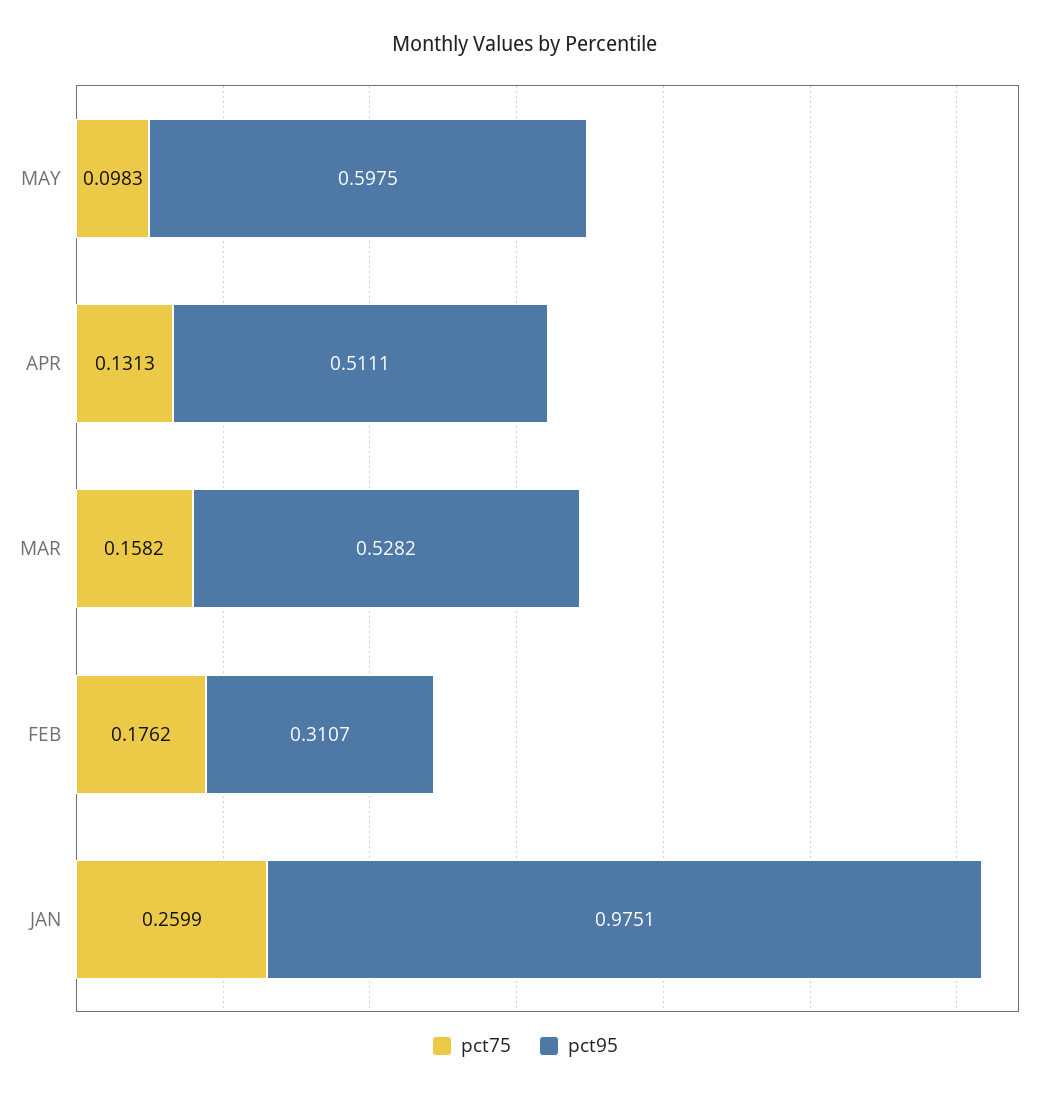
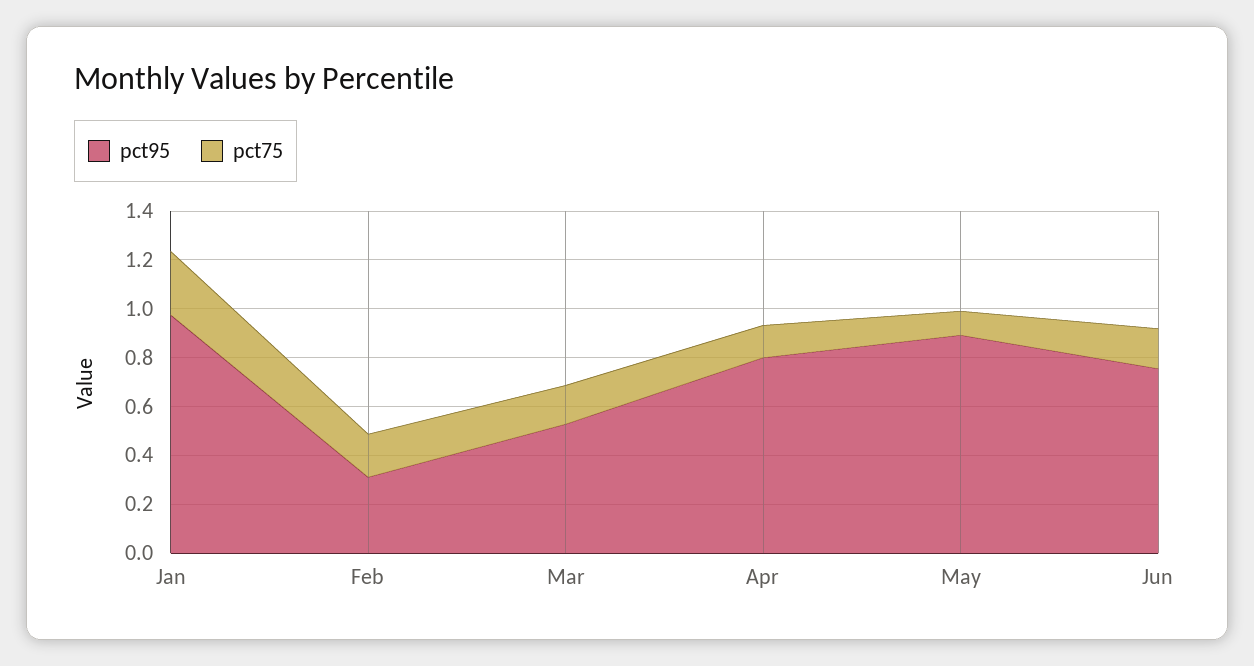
pct95, MAY: 0.5975 -> 0.9
pct95, APR: 0.5111 -> 0.8
pct95, Jun: none -> 0.75
pct75, Jun: none -> 0.15

